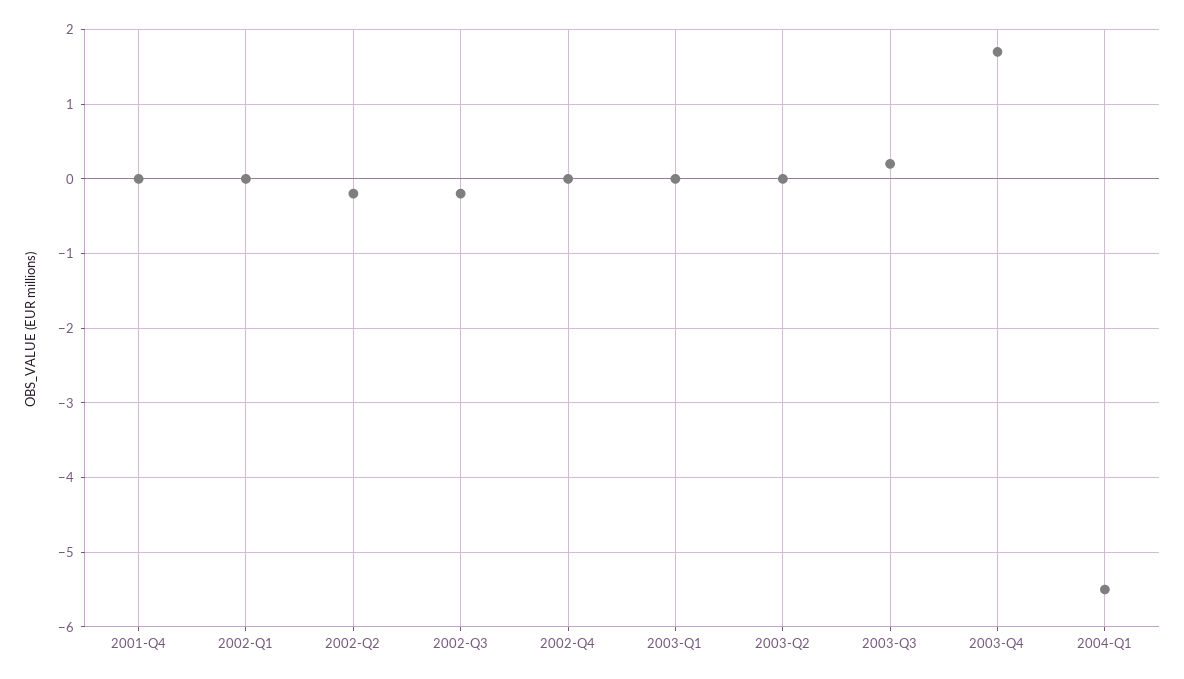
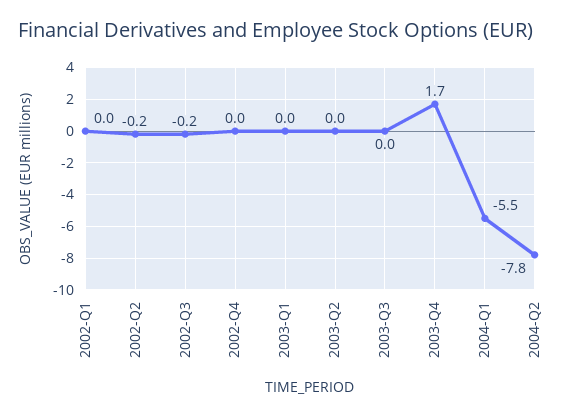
2001-Q4: 0 -> none
2003-Q3: 0.2 -> 0
2004-Q2: none -> -7.8

